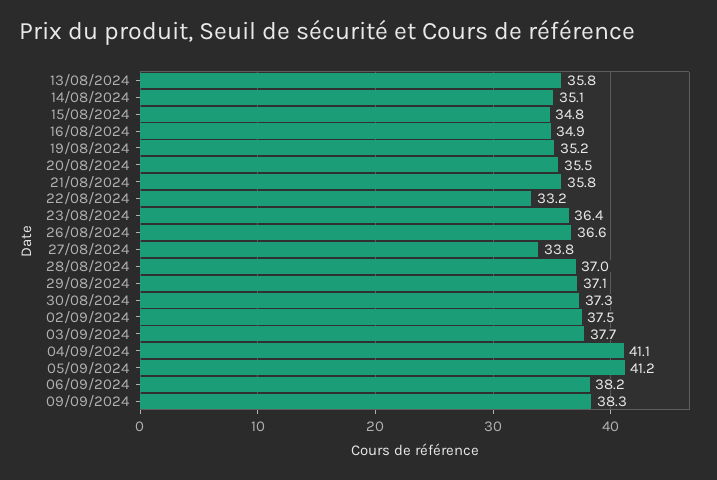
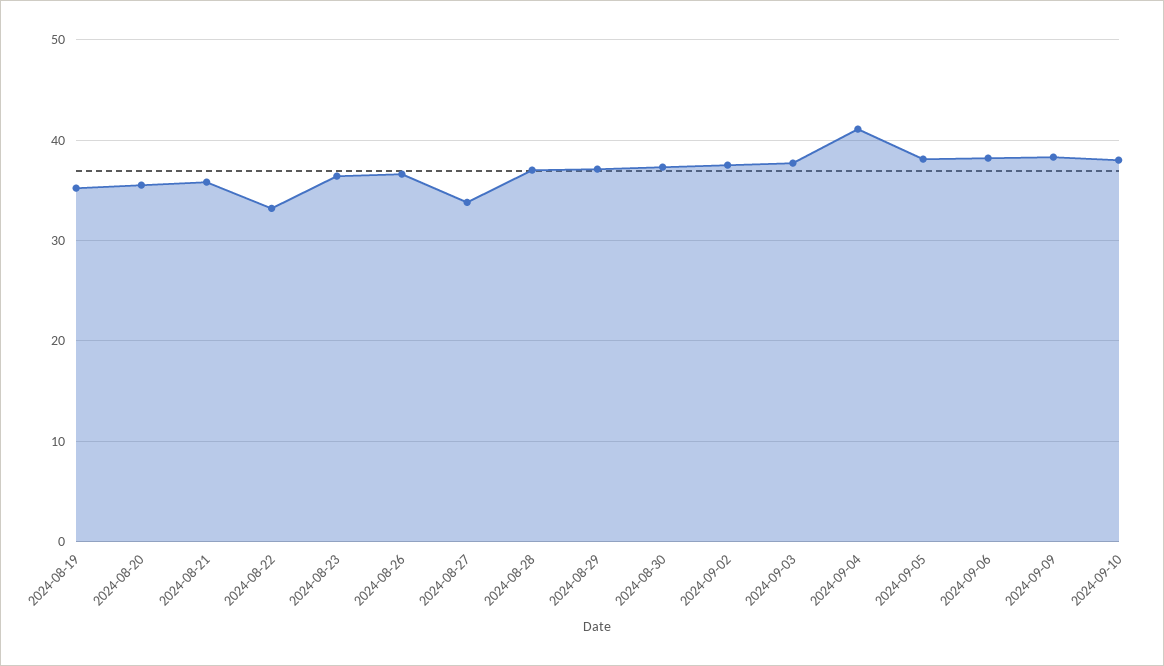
13/08/2024: 35.8 -> none
14/08/2024: 35.1 -> none
15/08/2024: 34.8 -> none
16/08/2024: 34.9 -> none
05/09/2024: 41.2 -> 38
2024-09-10: none -> 38

